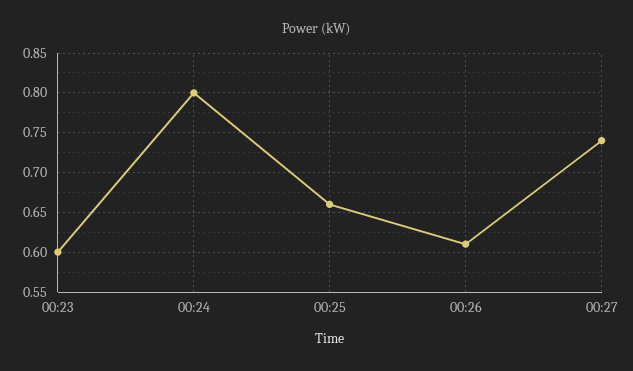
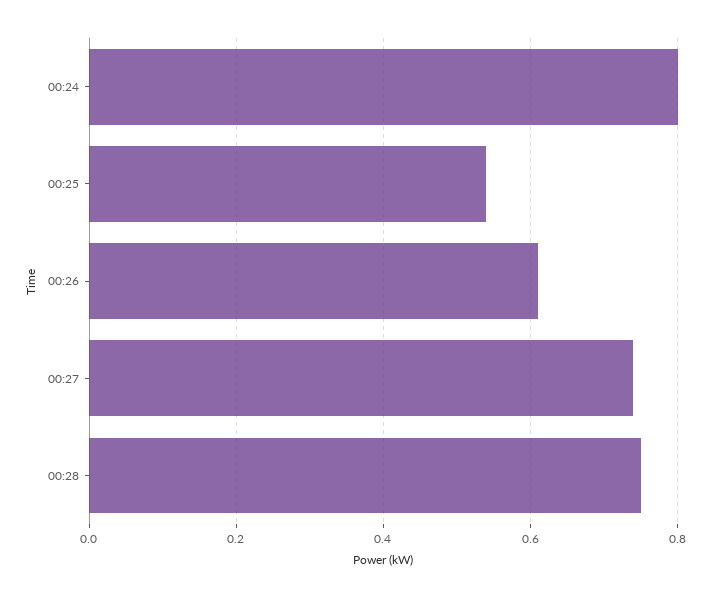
00:23: 0.6 -> none
00:25: 0.66 -> 0.55
00:28: none -> 0.75

